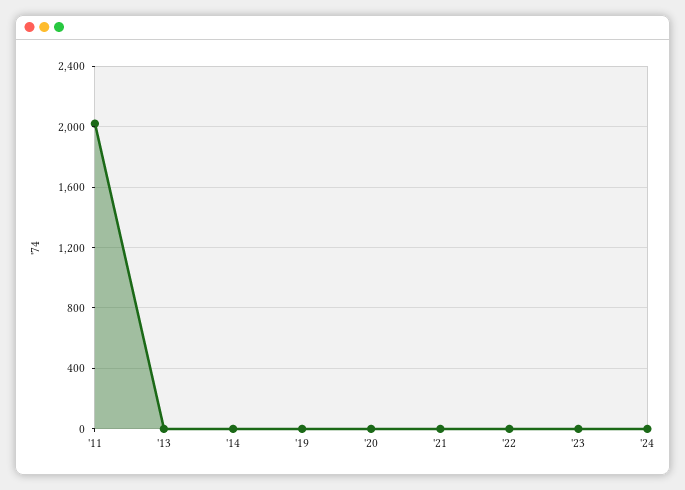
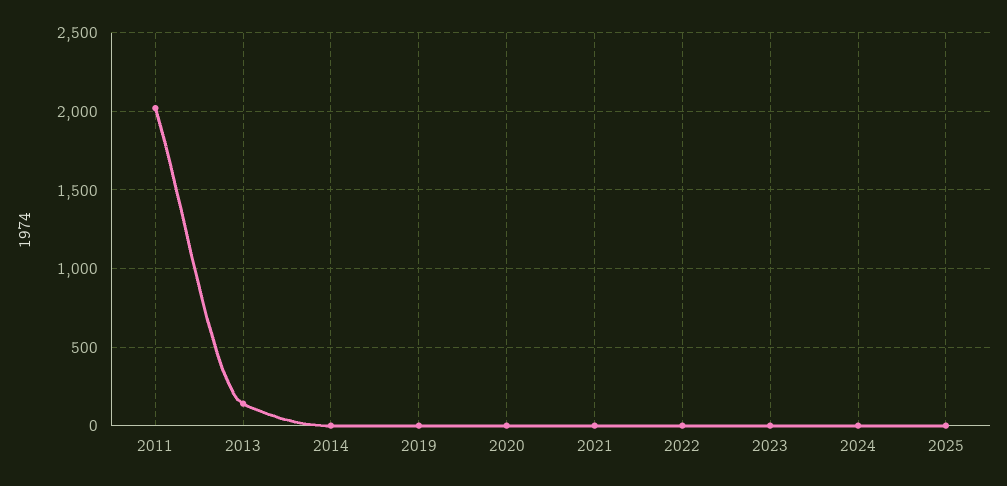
'13: 0 -> 150
2025: none -> 0

